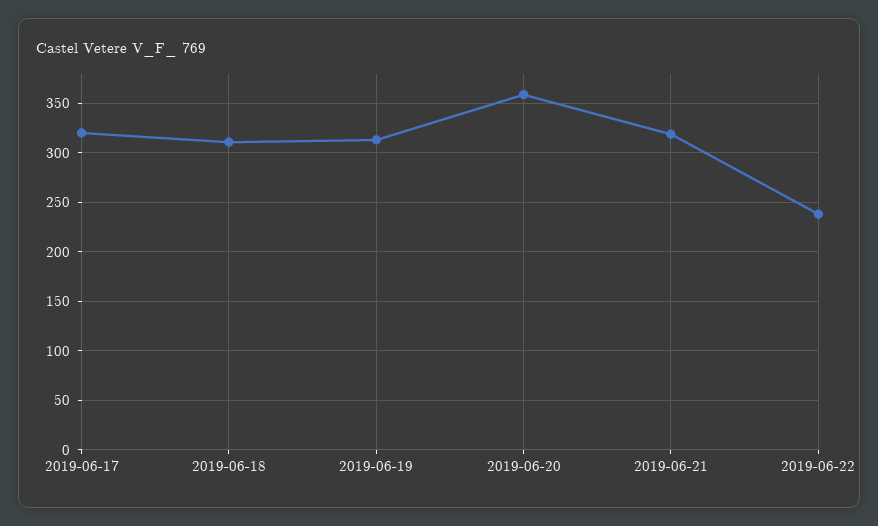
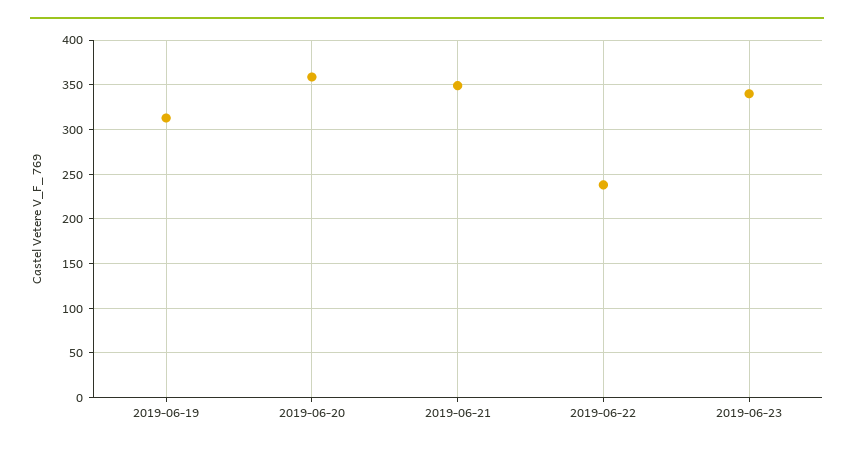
2019-06-17: 320 -> none
2019-06-18: 310 -> none
2019-06-21: 320 -> 350
2019-06-23: none -> 340

